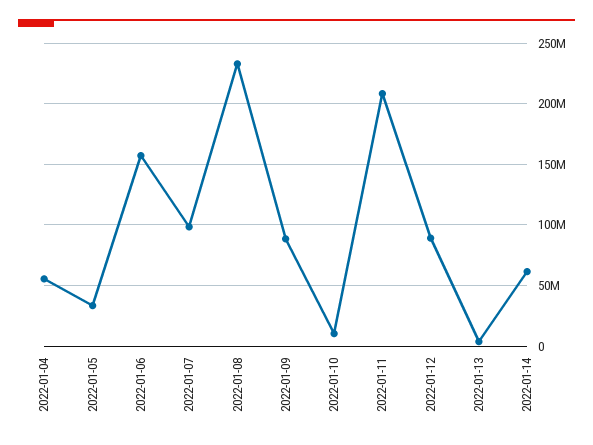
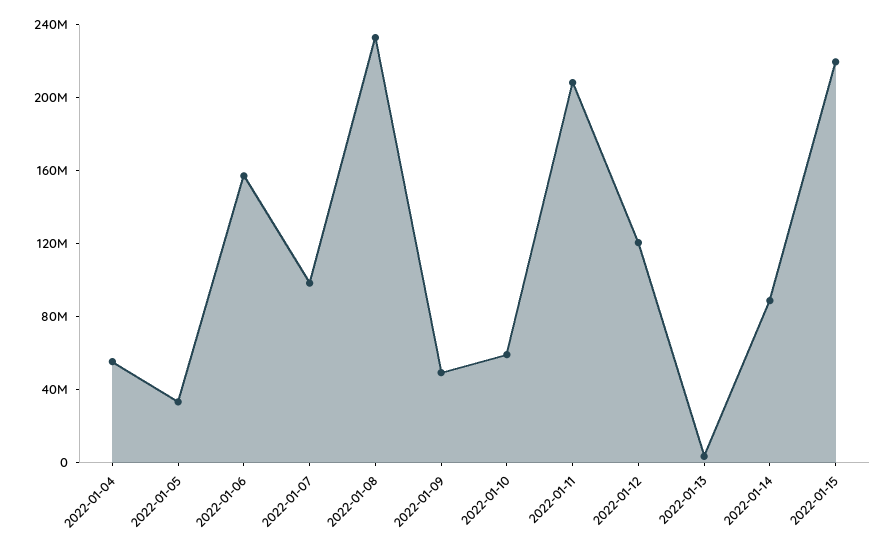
2022-01-09: 90000000 -> 50000000
2022-01-10: 10000000 -> 60000000
2022-01-12: 90000000 -> 120000000
2022-01-14: 60000000 -> 90000000
2022-01-15: none -> 220000000

